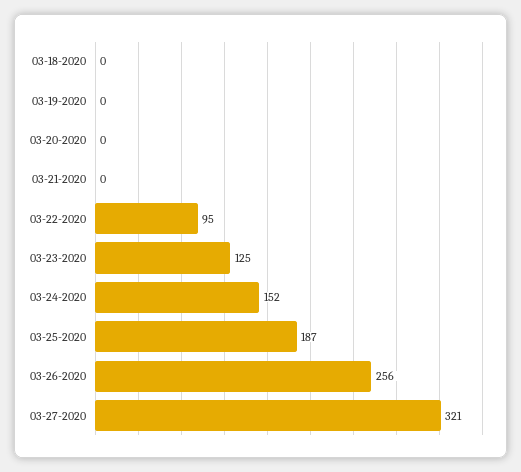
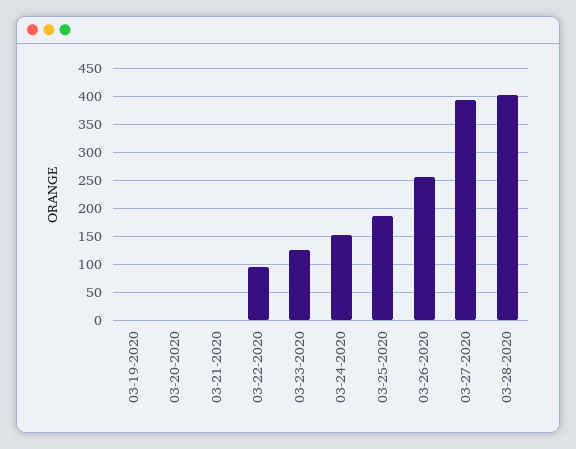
03-18-2020: 0 -> none
03-27-2020: 321 -> 400
03-28-2020: none -> 400

